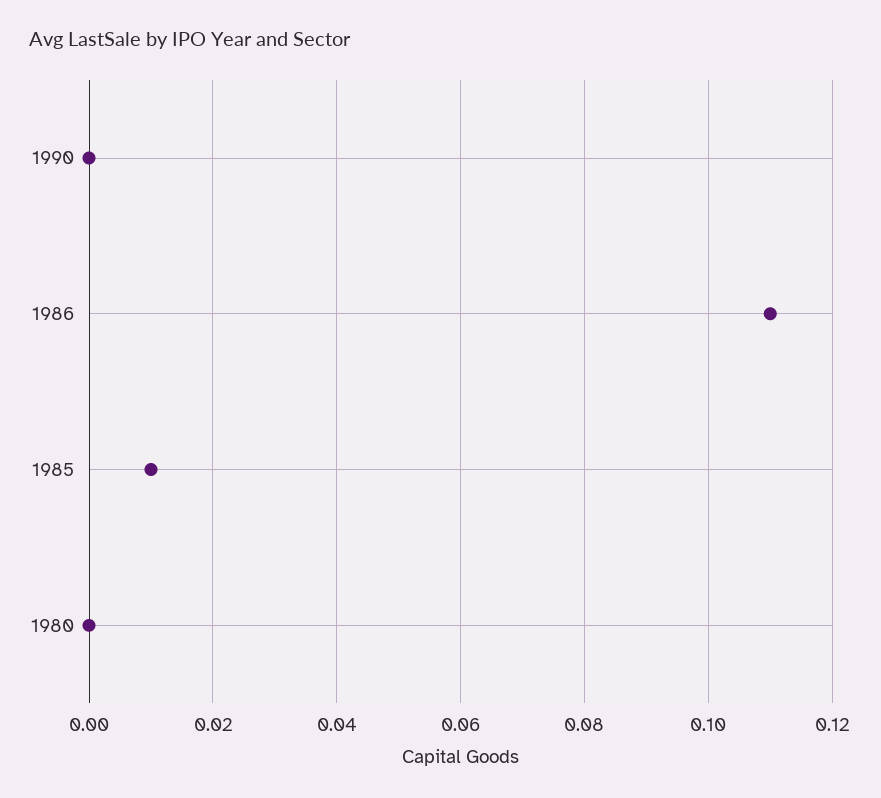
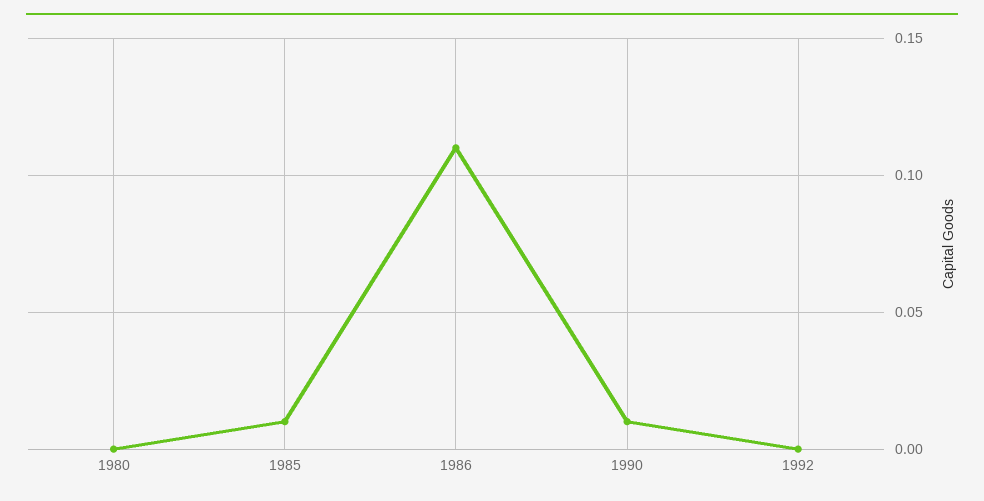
1990: 0 -> 0.01
1992: none -> 0

